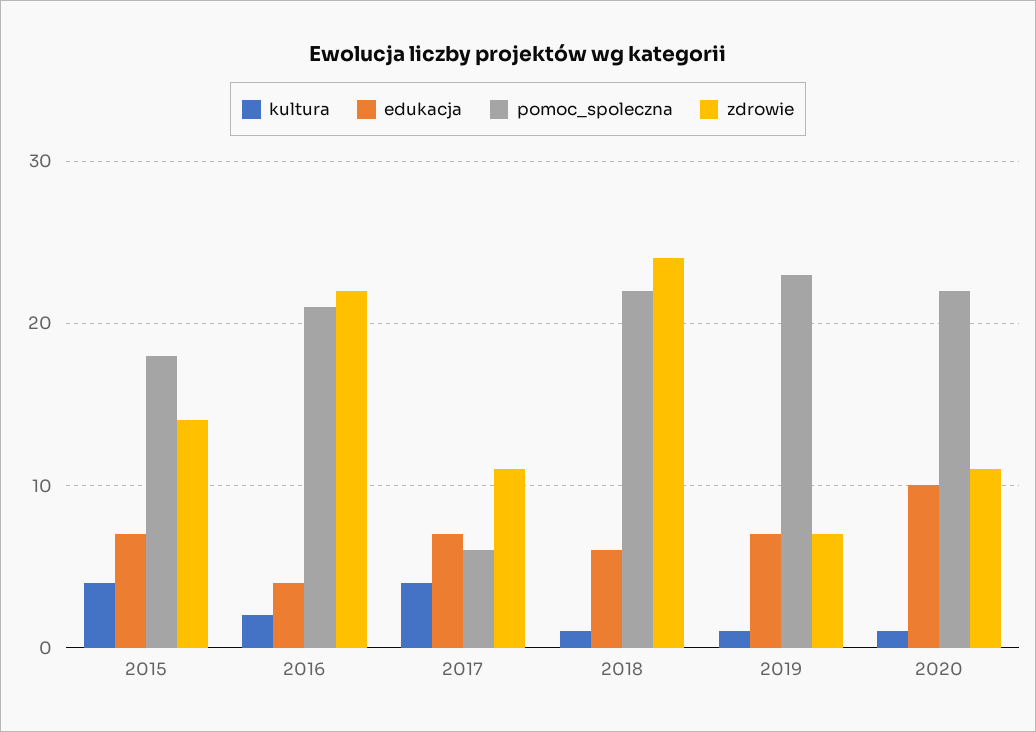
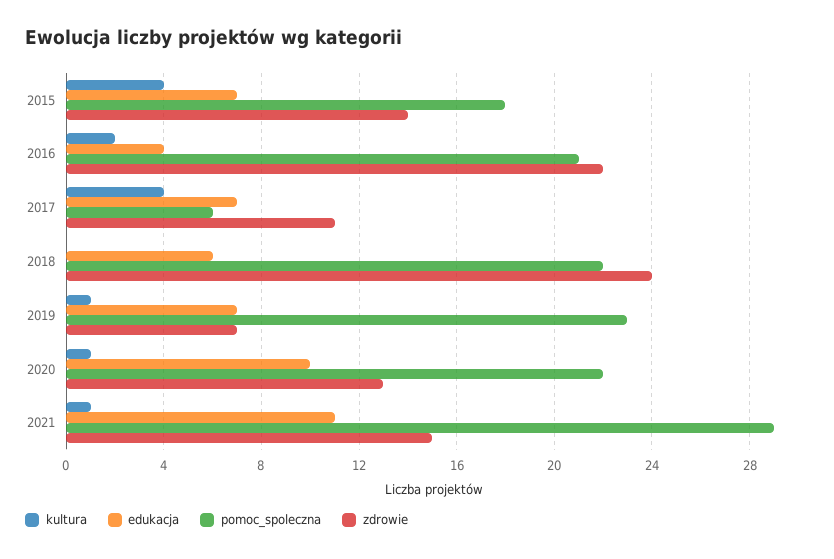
kultura, 2018: 1 -> 0
zdrowie, 2020: 11 -> 13
kultura, 2021: none -> 1
edukacja, 2021: none -> 11
pomoc_spoleczna, 2021: none -> 29
zdrowie, 2021: none -> 15

